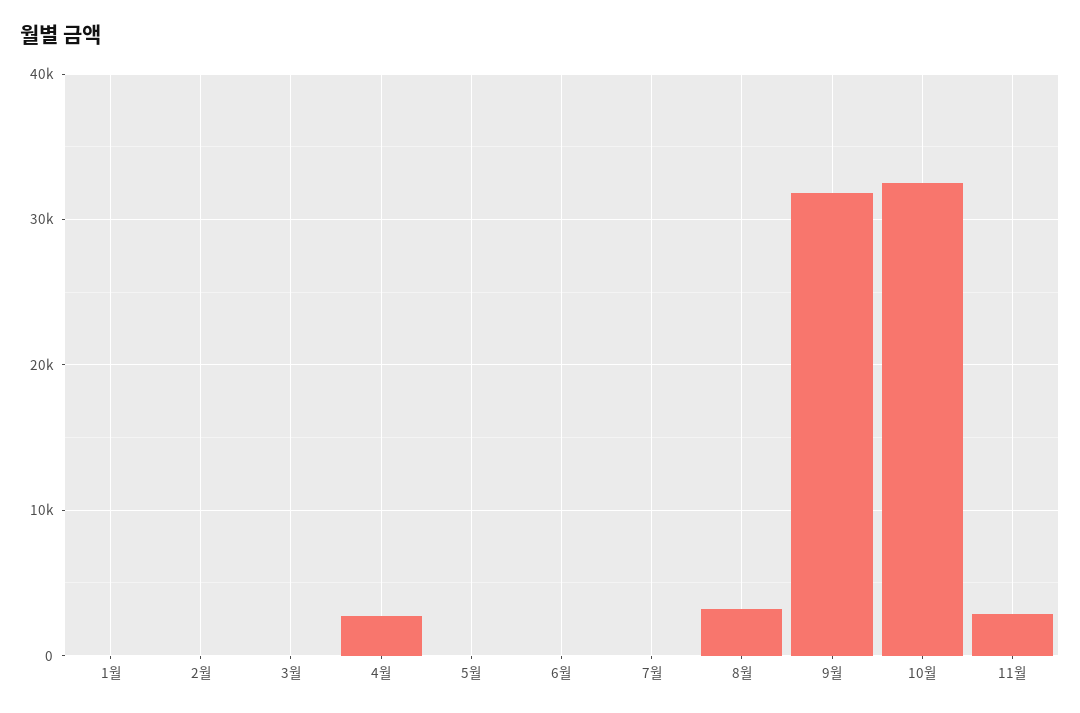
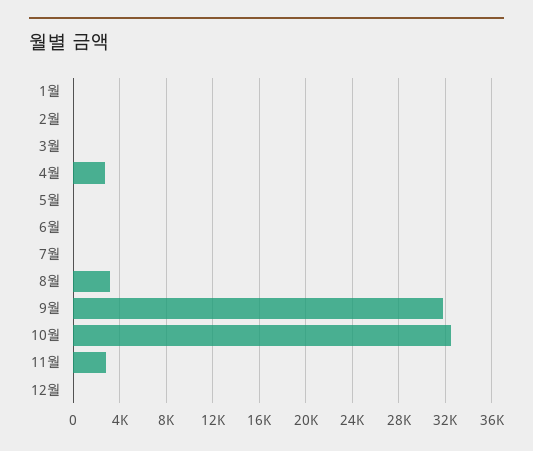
12월: none -> 0

